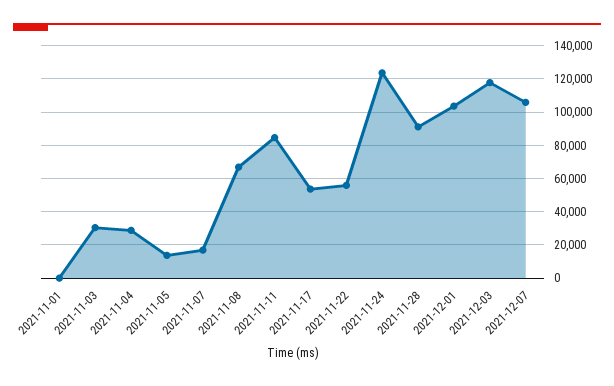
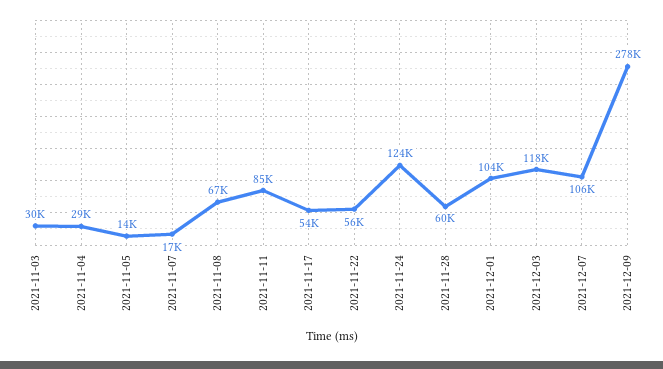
2021-11-01: 0 -> none
2021-11-28: 90000 -> 60000
2021-12-09: none -> 278000

